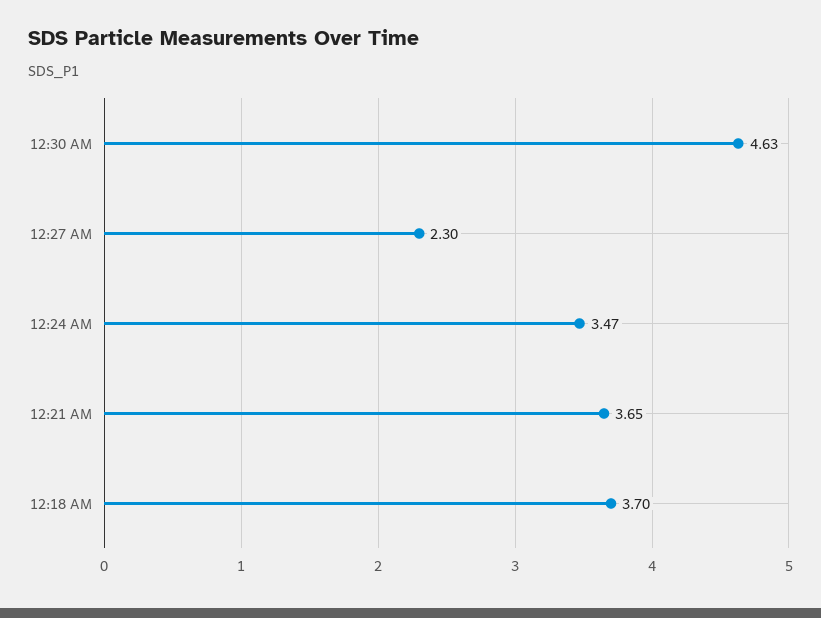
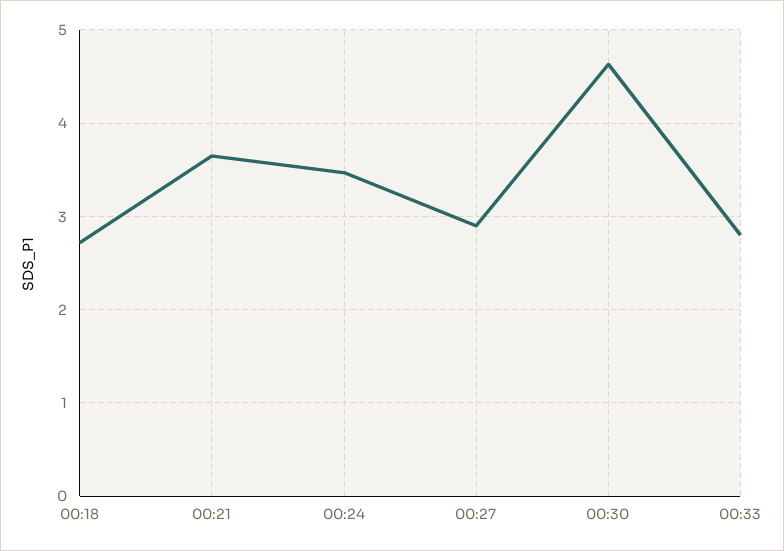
12:27 AM: 2.3 -> 2.9
12:18 AM: 3.7 -> 2.7
00:33: none -> 2.8

